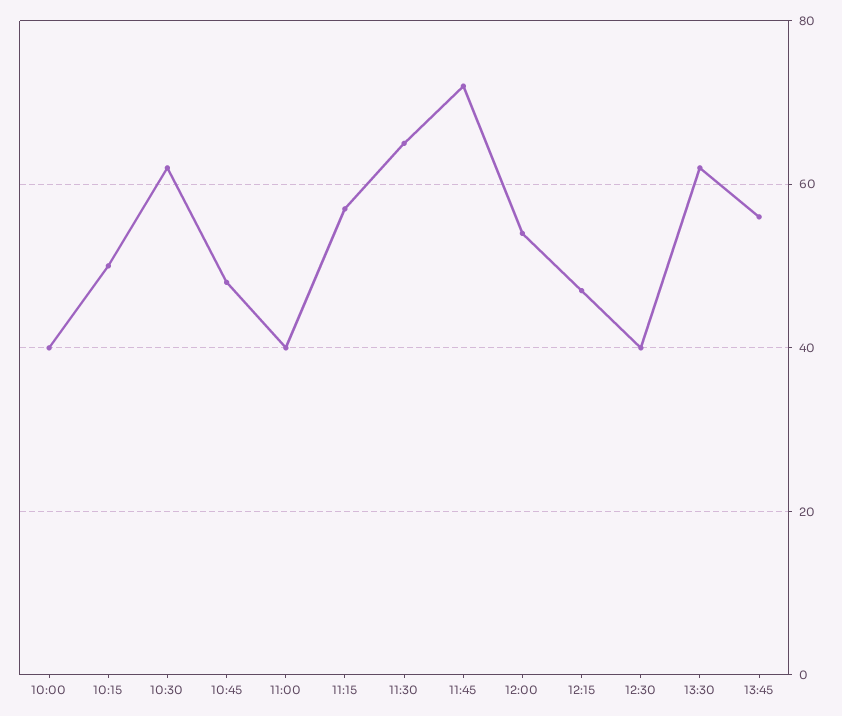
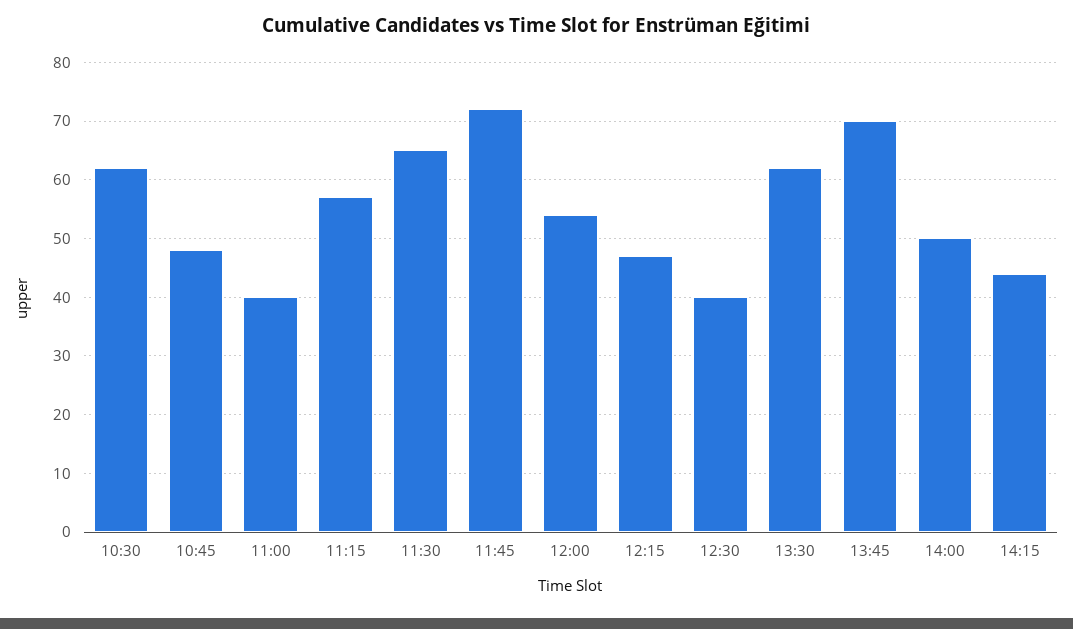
10:00: 40 -> none
10:15: 50 -> none
13:45: 55 -> 70
14:00: none -> 50
14:15: none -> 45

